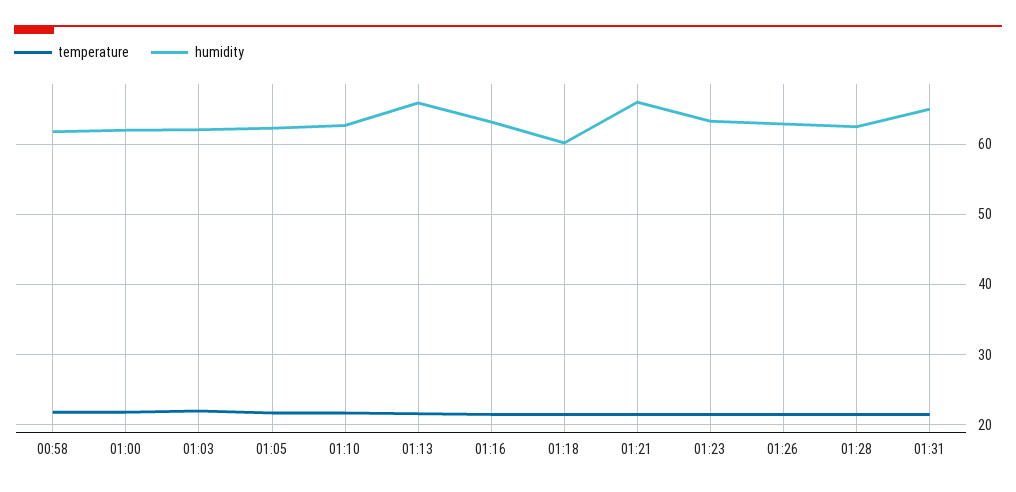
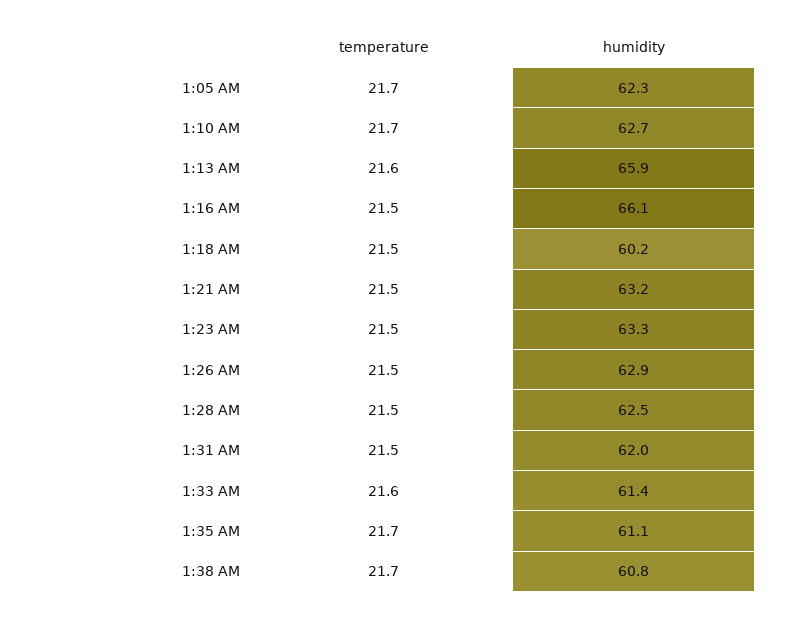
temperature, 00:58: 22 -> none
humidity, 00:58: 62 -> none
temperature, 01:00: 22 -> none
humidity, 01:00: 62 -> none
temperature, 01:03: 22 -> none
humidity, 01:03: 62 -> none
humidity, 01:16: 63 -> 66.1
humidity, 01:21: 66 -> 63.2
humidity, 01:31: 65 -> 62
temperature, 1:33 AM: none -> 21.6
humidity, 1:33 AM: none -> 61.4
temperature, 1:35 AM: none -> 21.7
humidity, 1:35 AM: none -> 61.1
temperature, 1:38 AM: none -> 21.7
humidity, 1:38 AM: none -> 60.8

